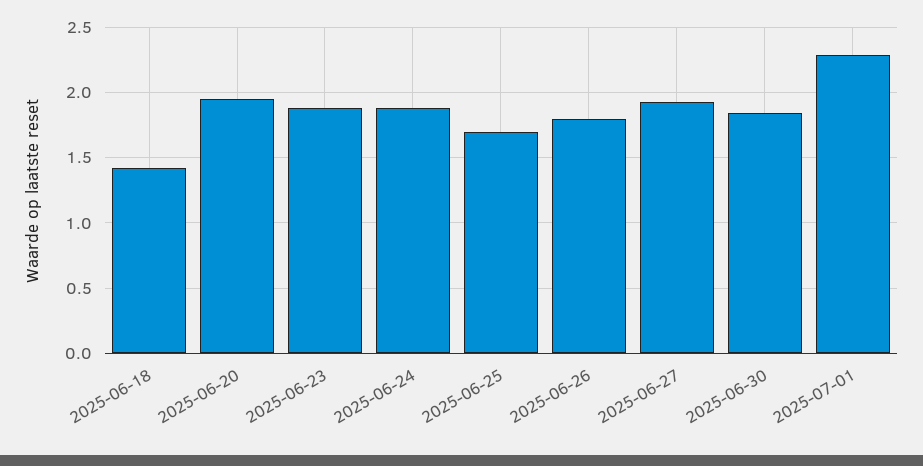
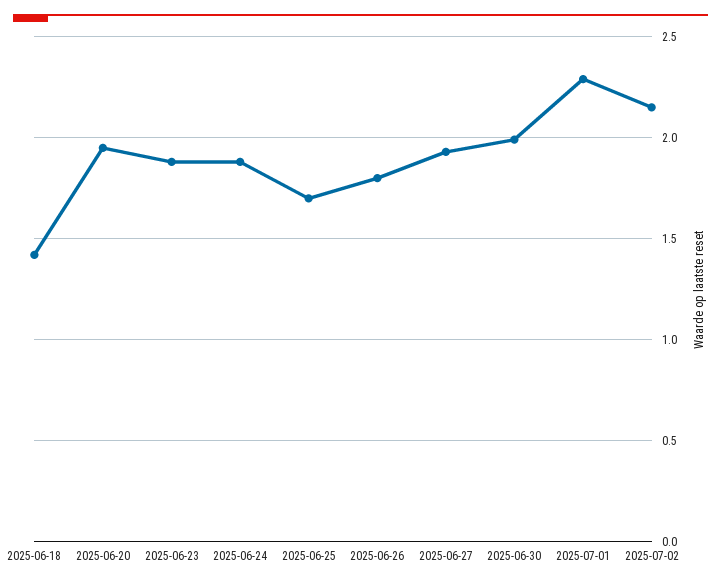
2025-06-30: 1.85 -> 2
2025-07-02: none -> 2.15

